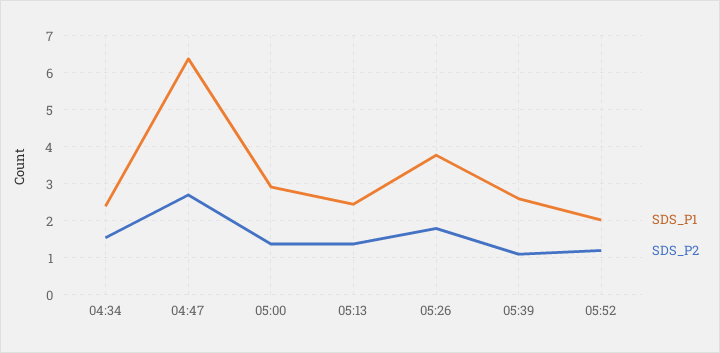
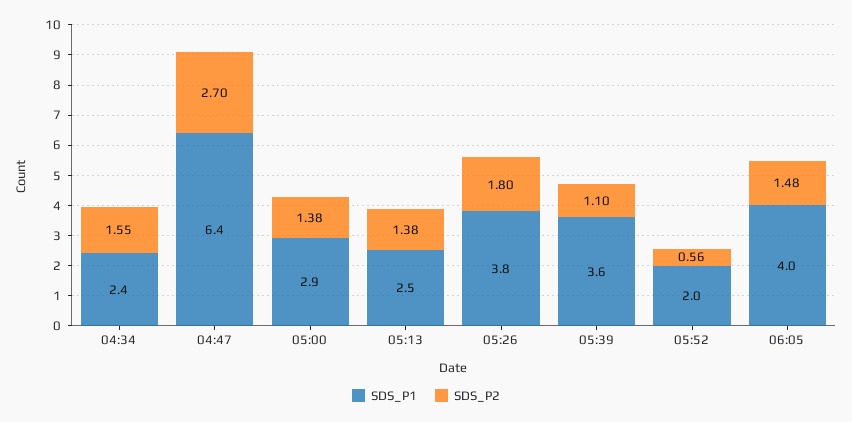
SDS_P1, 05:39: 2.6 -> 3.6
SDS_P2, 05:52: 1.2 -> 0.56
SDS_P1, 06:05: none -> 4
SDS_P2, 06:05: none -> 1.48

